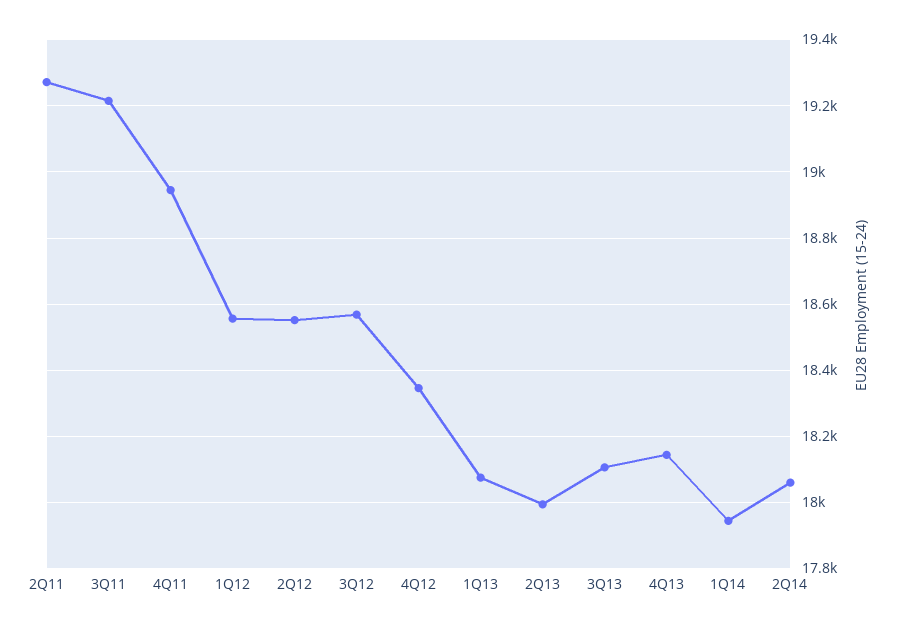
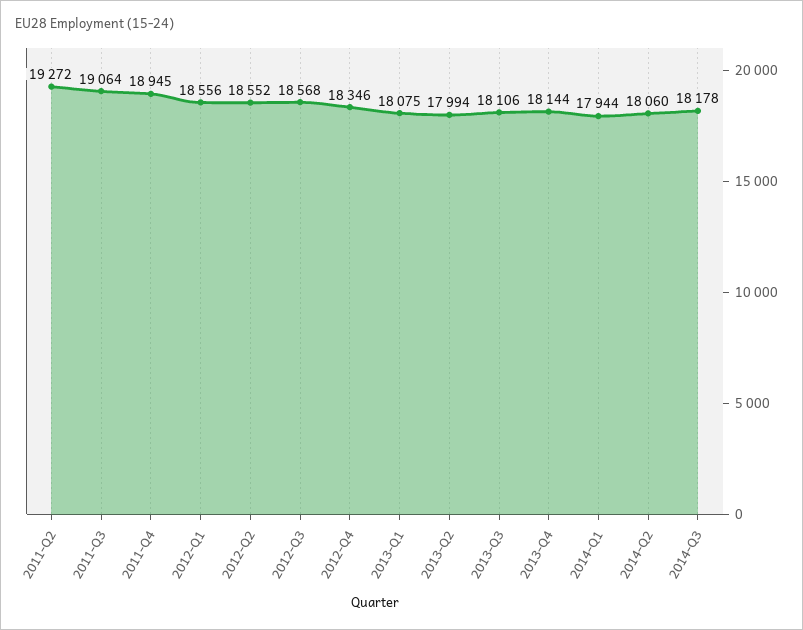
3Q11: 19220 -> 19064
2014-Q3: none -> 18178

